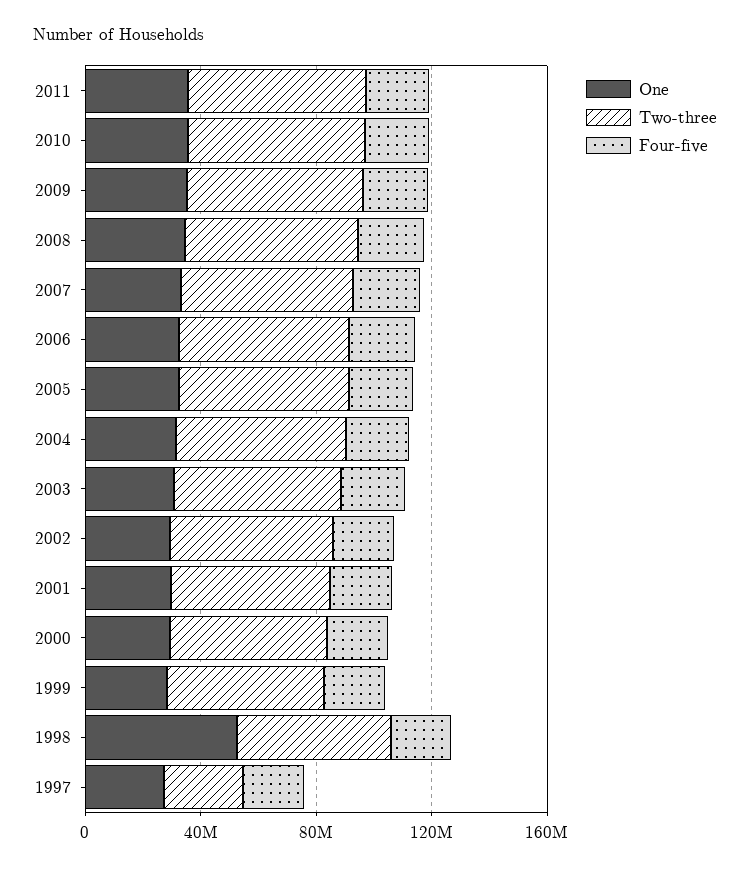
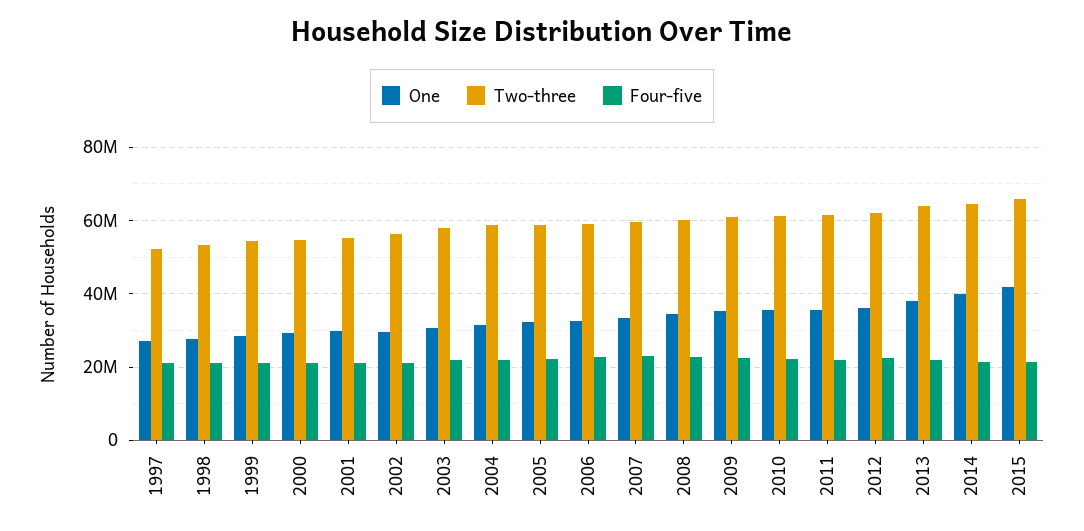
One, 1998: 50000000 -> 28000000
Two-three, 1997: 30000000 -> 52000000
One, 2012: none -> 36000000
Two-three, 2012: none -> 62000000
Four-five, 2012: none -> 22000000
One, 2013: none -> 38000000
Two-three, 2013: none -> 64000000
Four-five, 2013: none -> 22000000
One, 2014: none -> 40000000
Two-three, 2014: none -> 64000000
Four-five, 2014: none -> 22000000
One, 2015: none -> 42000000
Two-three, 2015: none -> 66000000
Four-five, 2015: none -> 22000000

